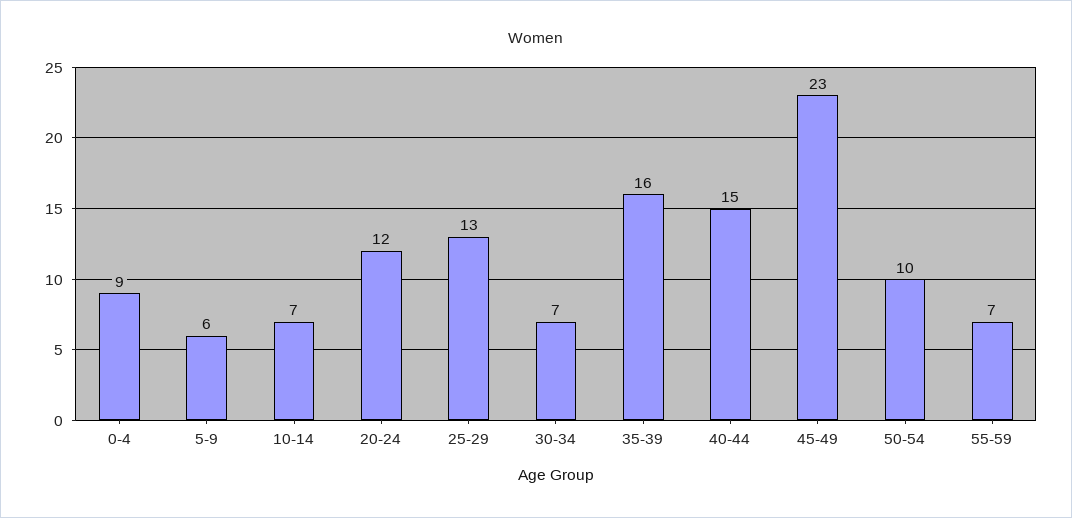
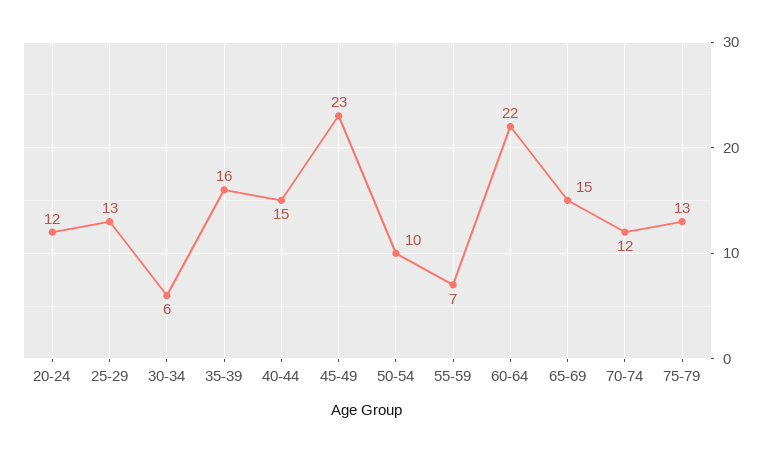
0-4: 9 -> none
5-9: 6 -> none
10-14: 7 -> none
30-34: 7 -> 6
60-64: none -> 22
65-69: none -> 15
70-74: none -> 12
75-79: none -> 13

